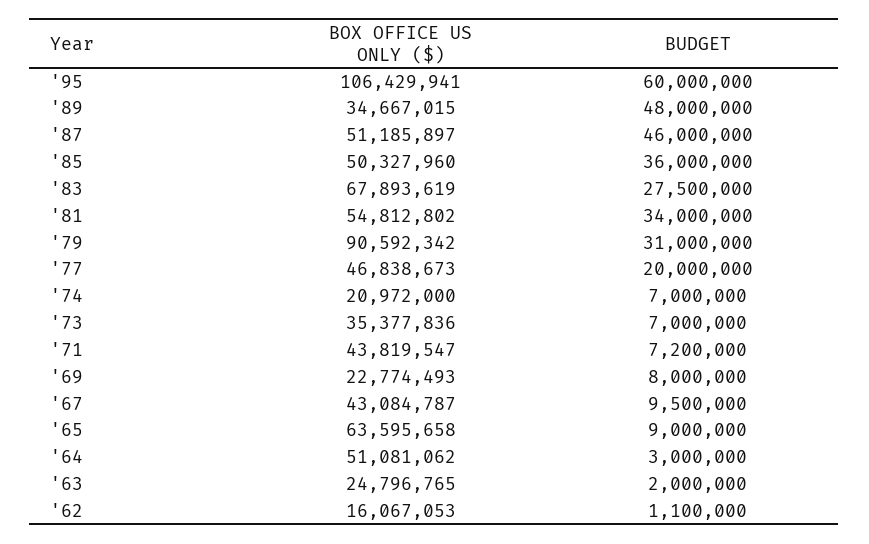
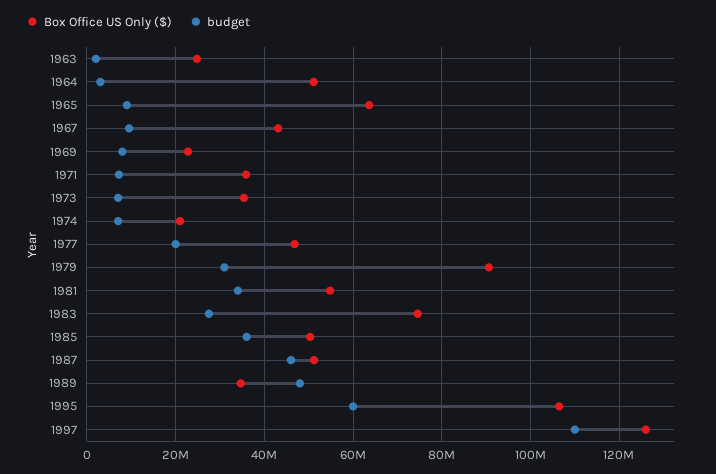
BOX OFFICE US ONLY ($), '83: 67893619 -> 74000000
BOX OFFICE US ONLY ($), '71: 43819547 -> 36000000
BOX OFFICE US ONLY ($), '62: 16067053 -> none
BUDGET, '62: 1100000 -> none
BOX OFFICE US ONLY ($), 1997: none -> 126000000
BUDGET, 1997: none -> 110000000

